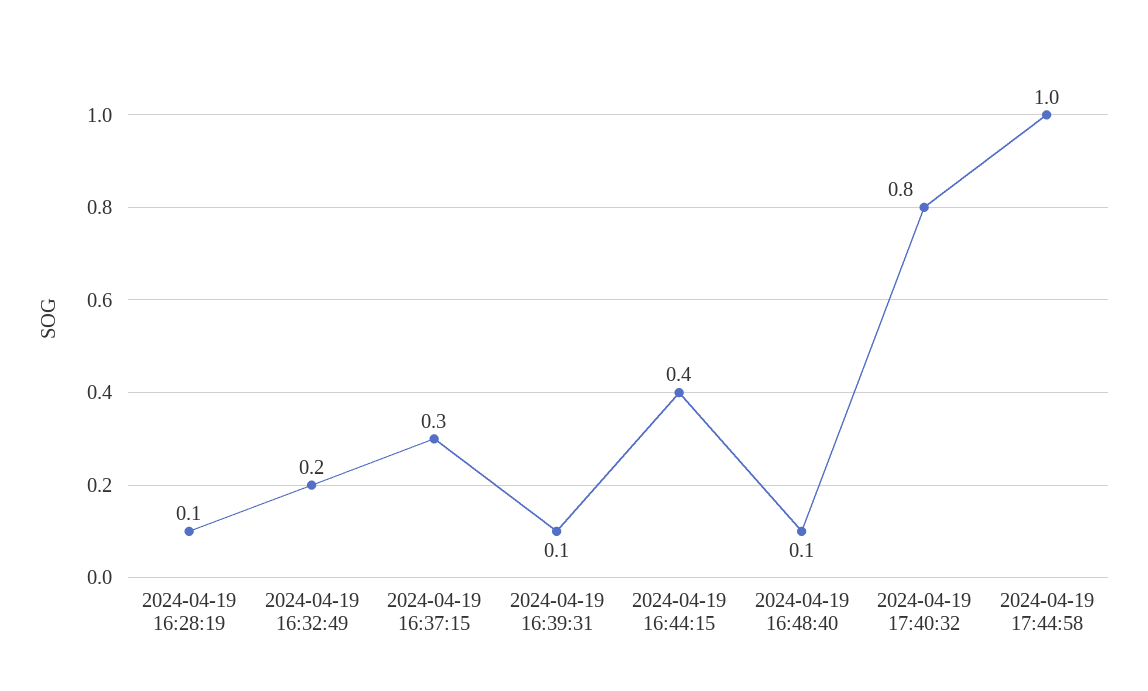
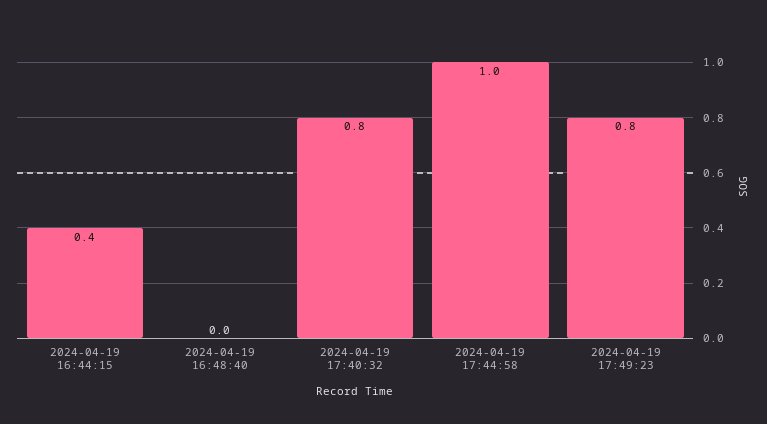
2024-04-19 16:28:19: 0.1 -> none
2024-04-19 16:32:49: 0.2 -> none
2024-04-19 16:37:15: 0.3 -> none
2024-04-19 16:39:31: 0.1 -> none
2024-04-19 16:48:40: 0.1 -> 0
2024-04-19 17:49:23: none -> 0.8

